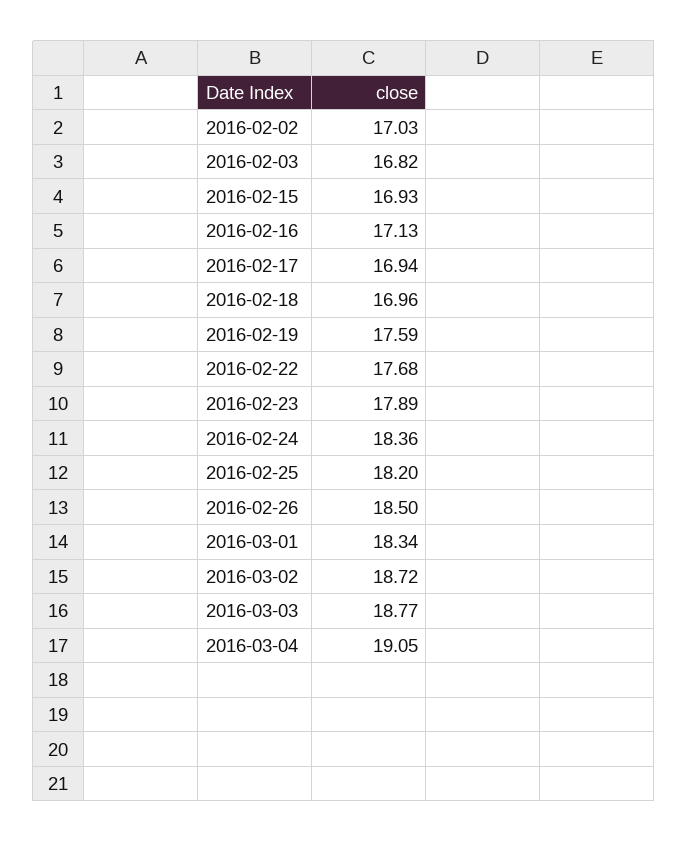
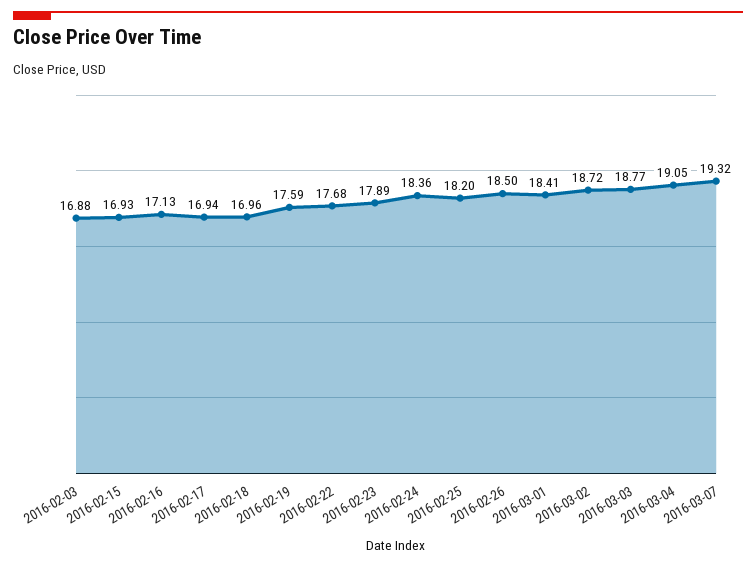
2016-02-02: 17.03 -> none
2016-02-03: 16.82 -> 16.88
2016-03-01: 18.34 -> 18.41
2016-03-07: none -> 19.32

